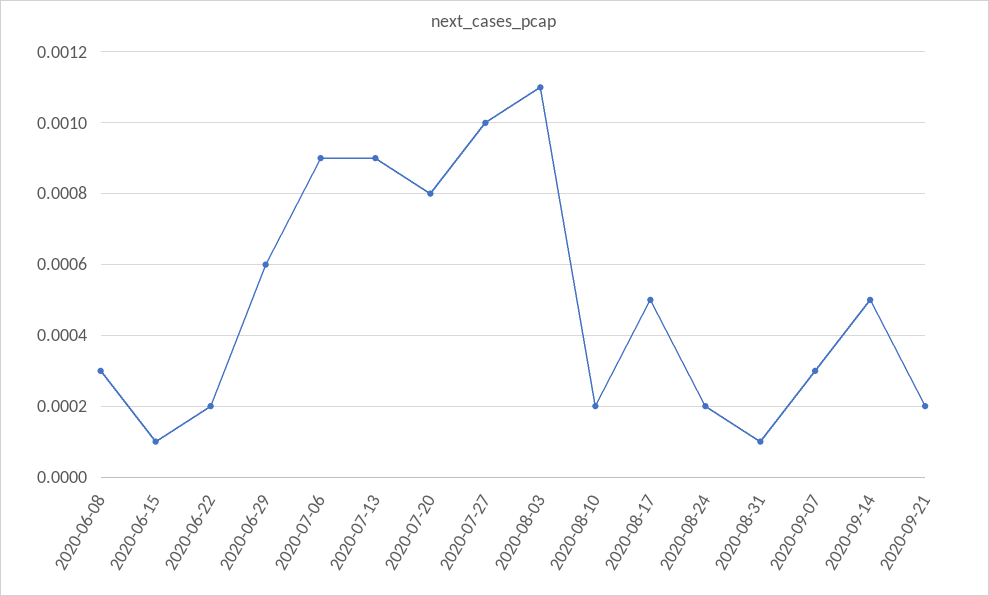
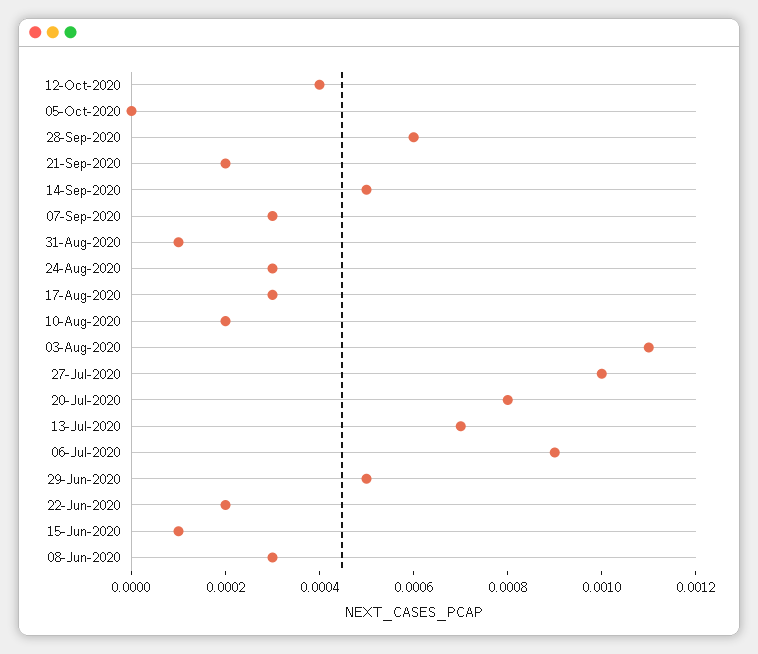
2020-06-29: 0.0006 -> 0.0005
2020-07-13: 0.0009 -> 0.0007
2020-08-17: 0.0005 -> 0.0003
2020-08-24: 0.0002 -> 0.0003
12-Oct-2020: none -> 0.0004
05-Oct-2020: none -> 0
28-Sep-2020: none -> 0.0006

